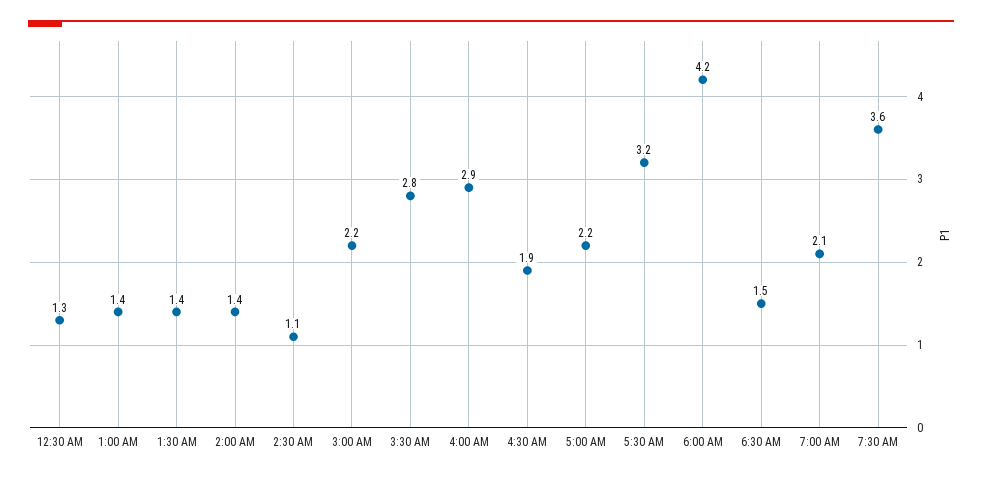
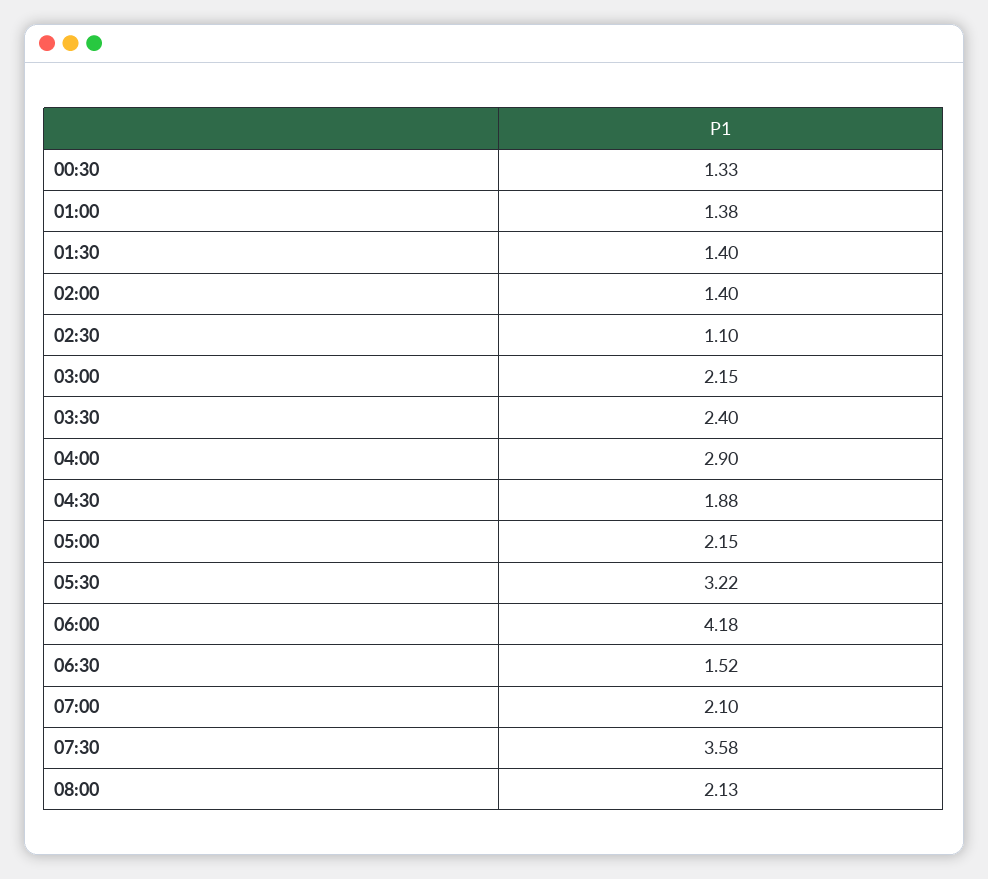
3:30 AM: 2.8 -> 2.4
08:00: none -> 2.13

